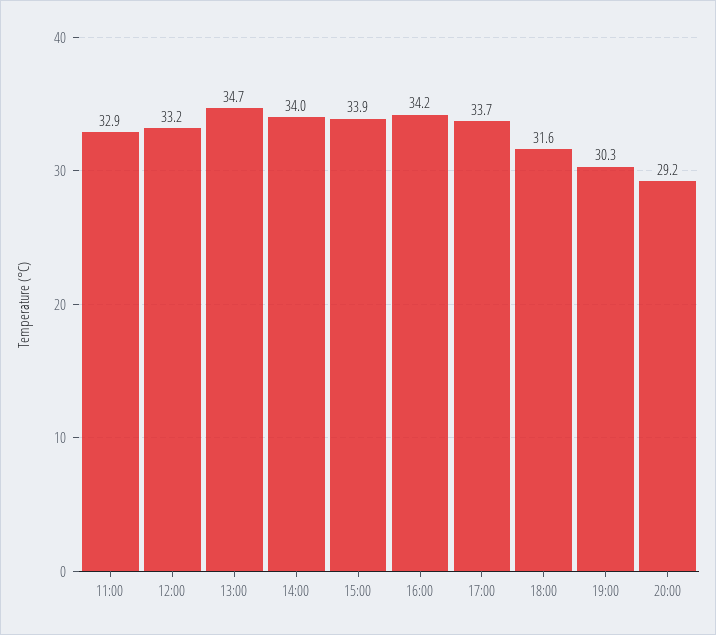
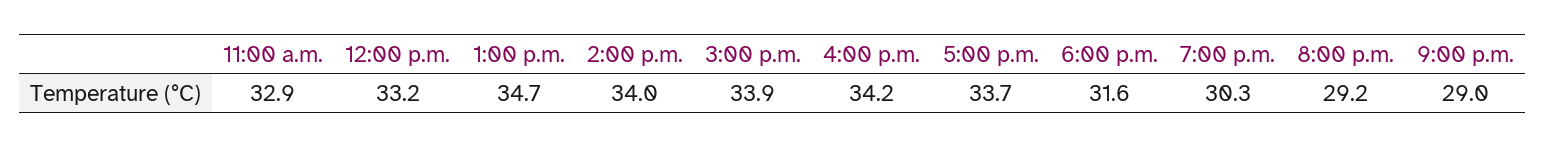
9:00 p.m.: none -> 29

